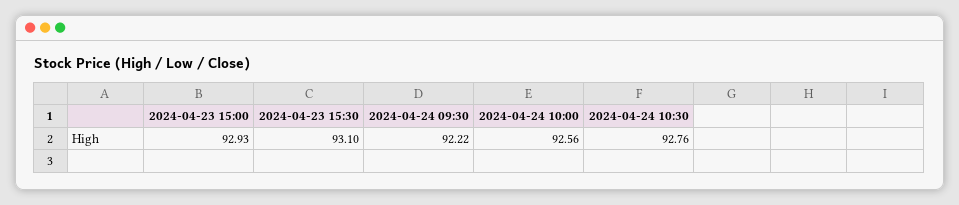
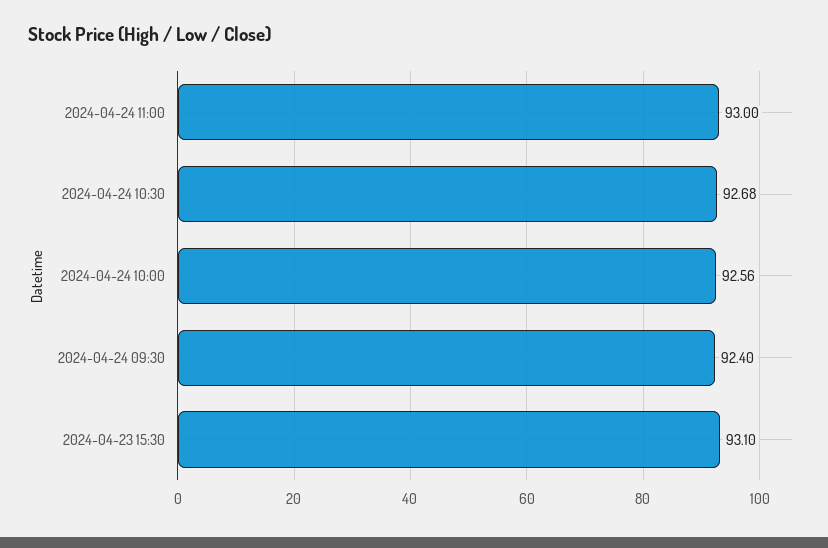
2024-04-23 15:00: 92.93 -> none
2024-04-24 09:30: 92.22 -> 92.4
2024-04-24 10:30: 92.76 -> 92.68
2024-04-24 11:00: none -> 93

